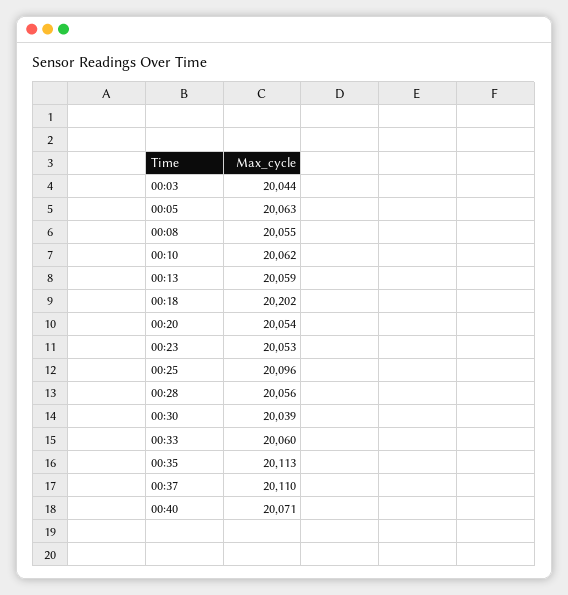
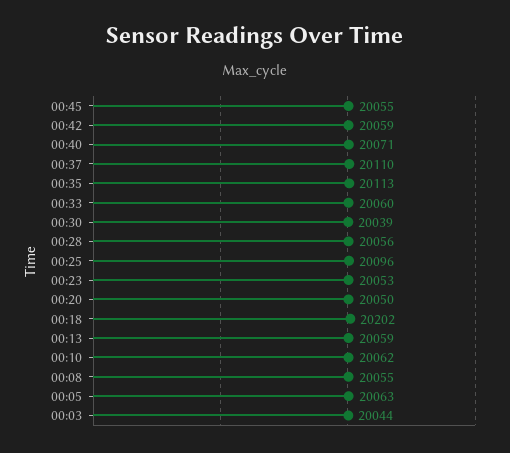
00:20: 20054 -> 20050
00:45: none -> 20055
00:42: none -> 20059

